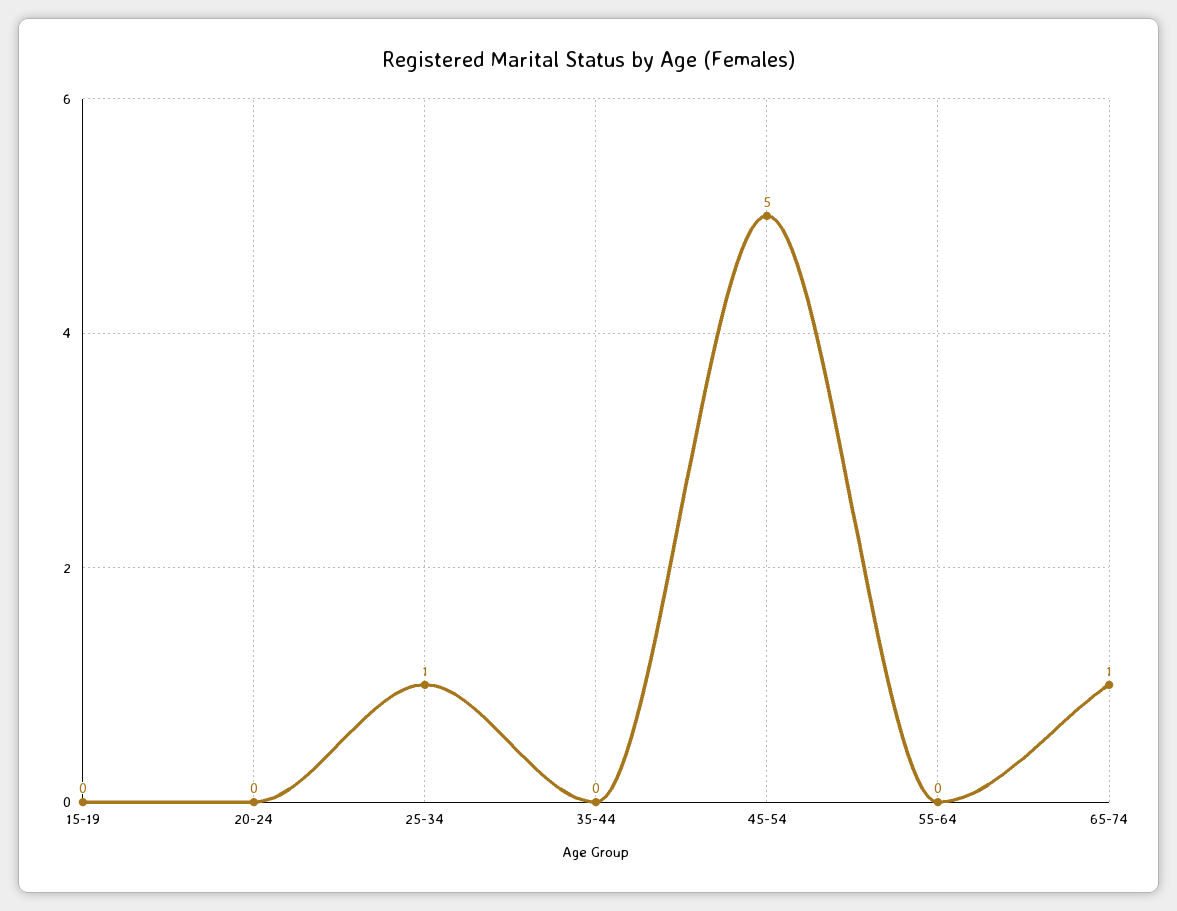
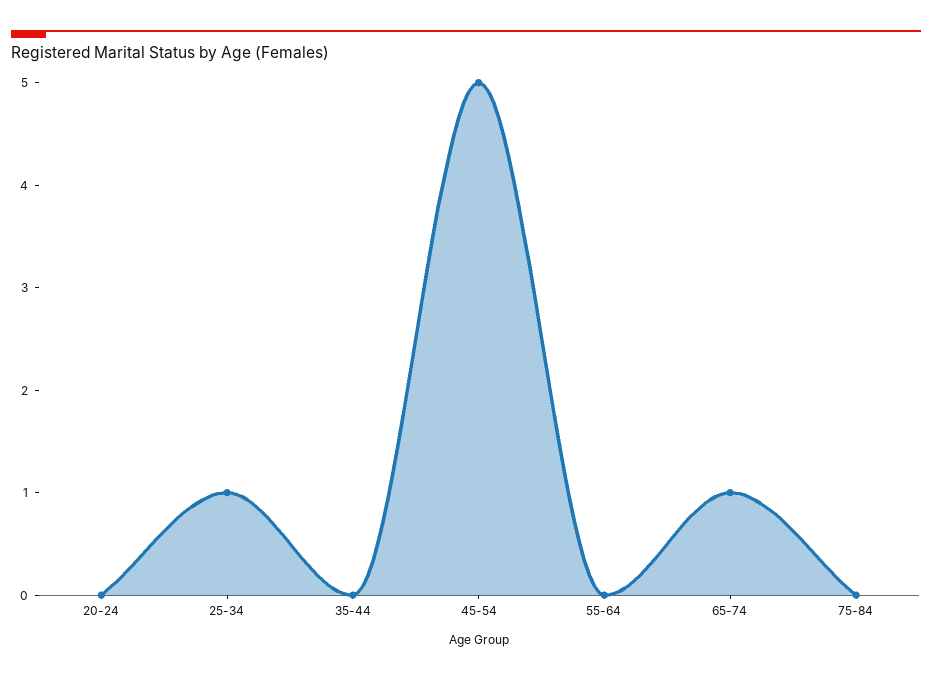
15-19: 0 -> none
75-84: none -> 0

